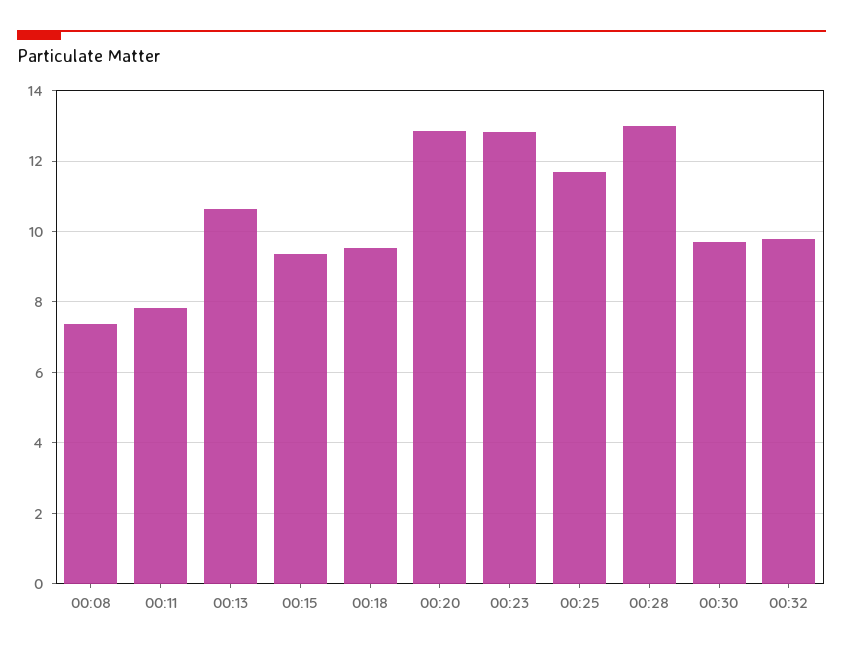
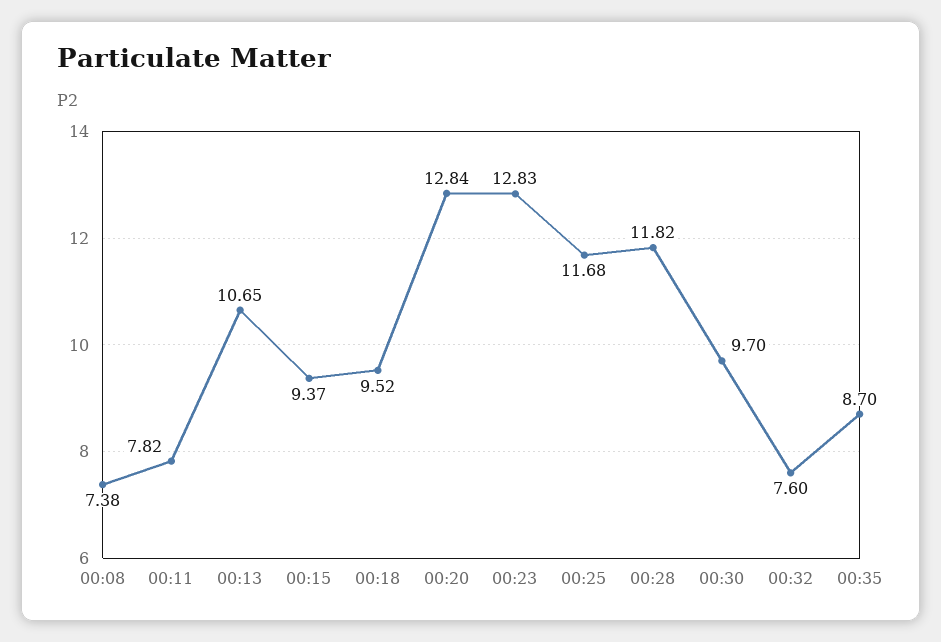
00:28: 13 -> 11.82
00:32: 9.8 -> 7.6
00:35: none -> 8.7

